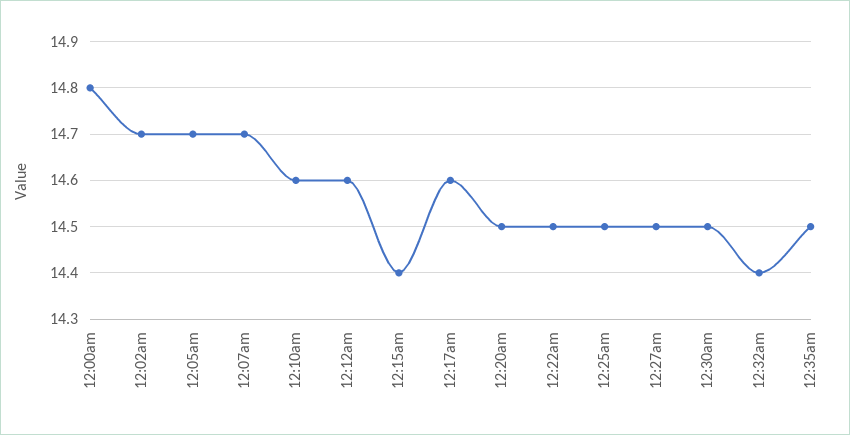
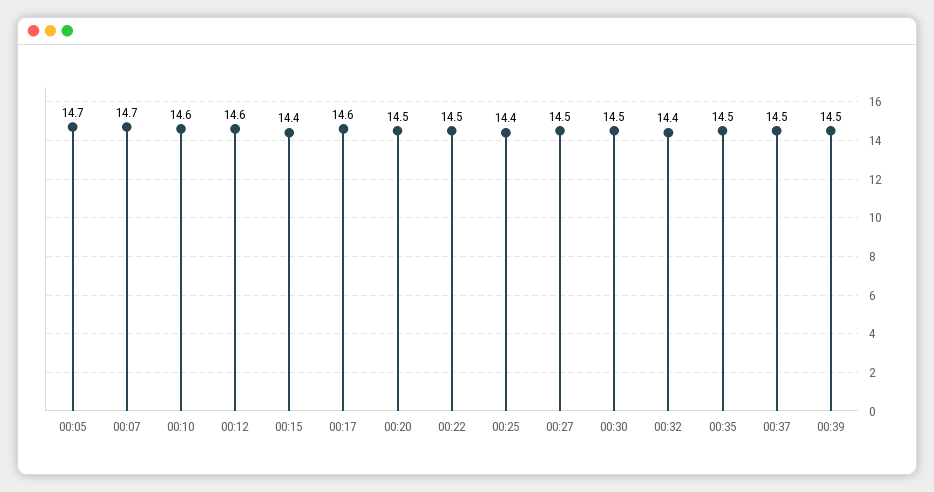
12:00am: 14.8 -> none
12:02am: 14.7 -> none
12:25am: 14.5 -> 14.4
00:37: none -> 14.5
00:39: none -> 14.5

